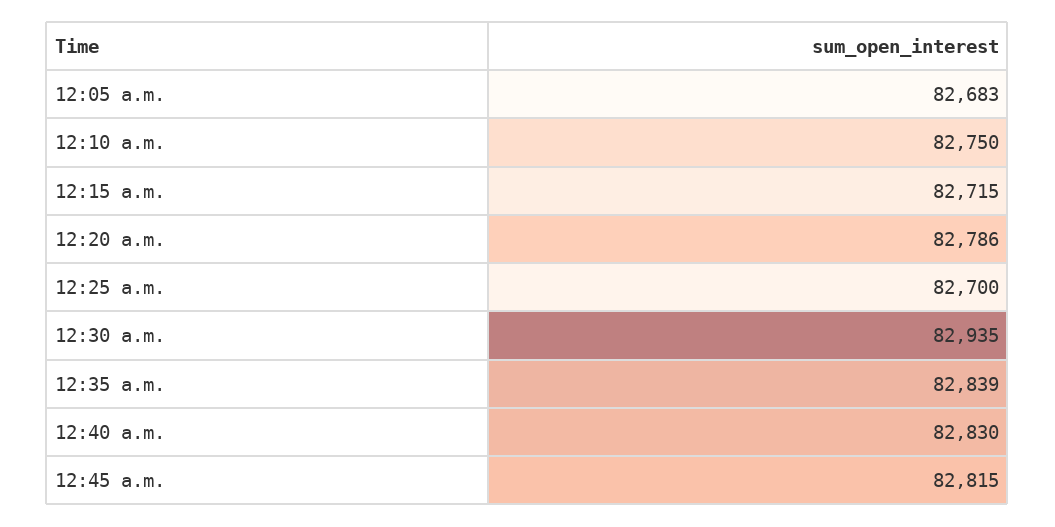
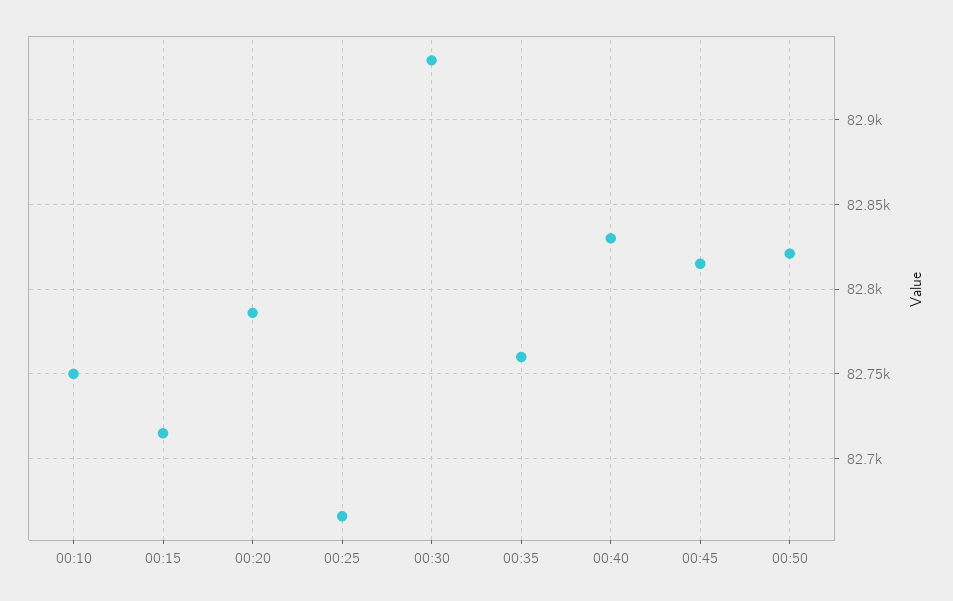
12:05 a.m.: 82683 -> none
12:25 a.m.: 82700 -> 82665
12:35 a.m.: 82839 -> 82760
00:50: none -> 82820

